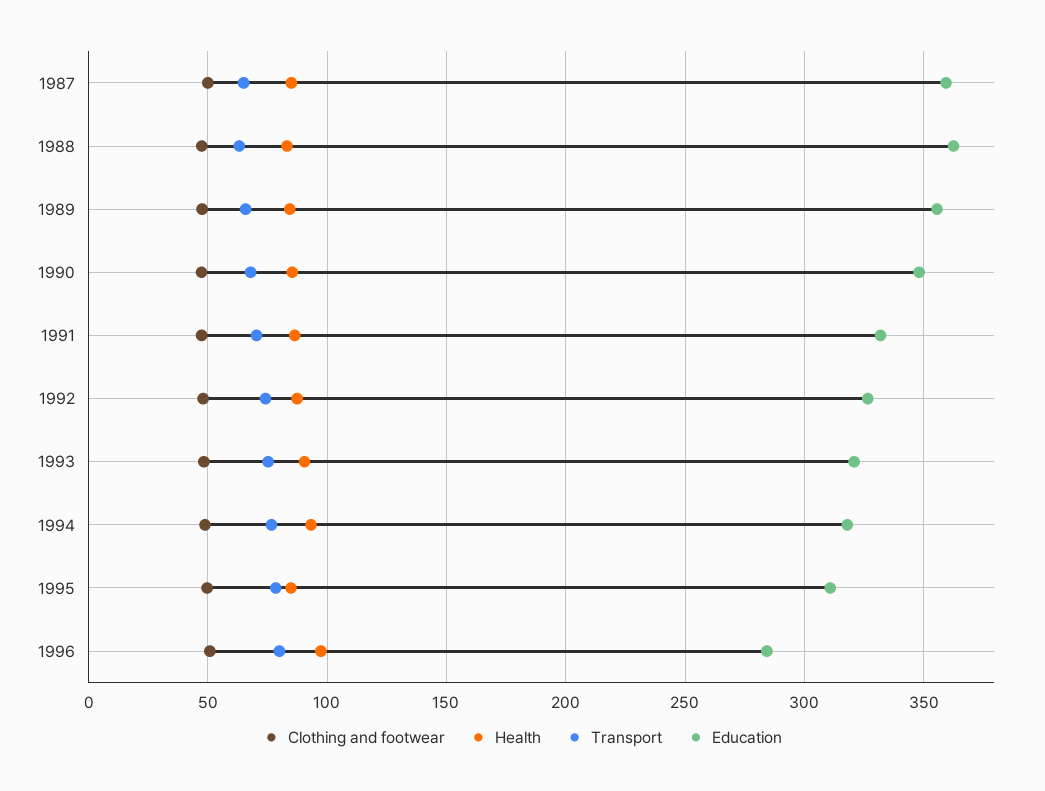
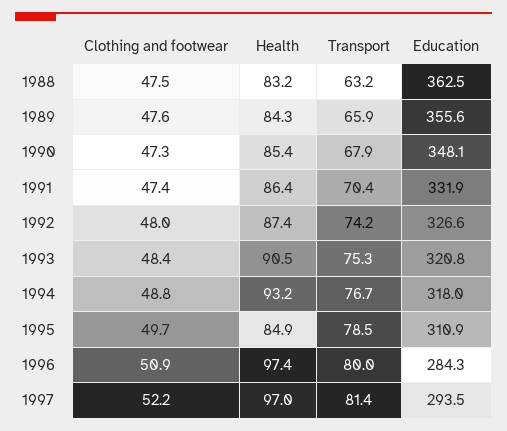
Clothing and footwear, 1987: 50 -> none
Health, 1987: 85 -> none
Transport, 1987: 65 -> none
Education, 1987: 360 -> none
Clothing and footwear, 1997: none -> 52.2
Health, 1997: none -> 97
Transport, 1997: none -> 81.4
Education, 1997: none -> 293.5

